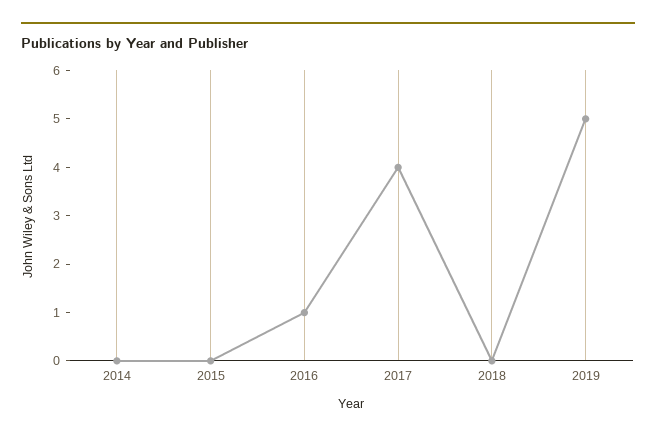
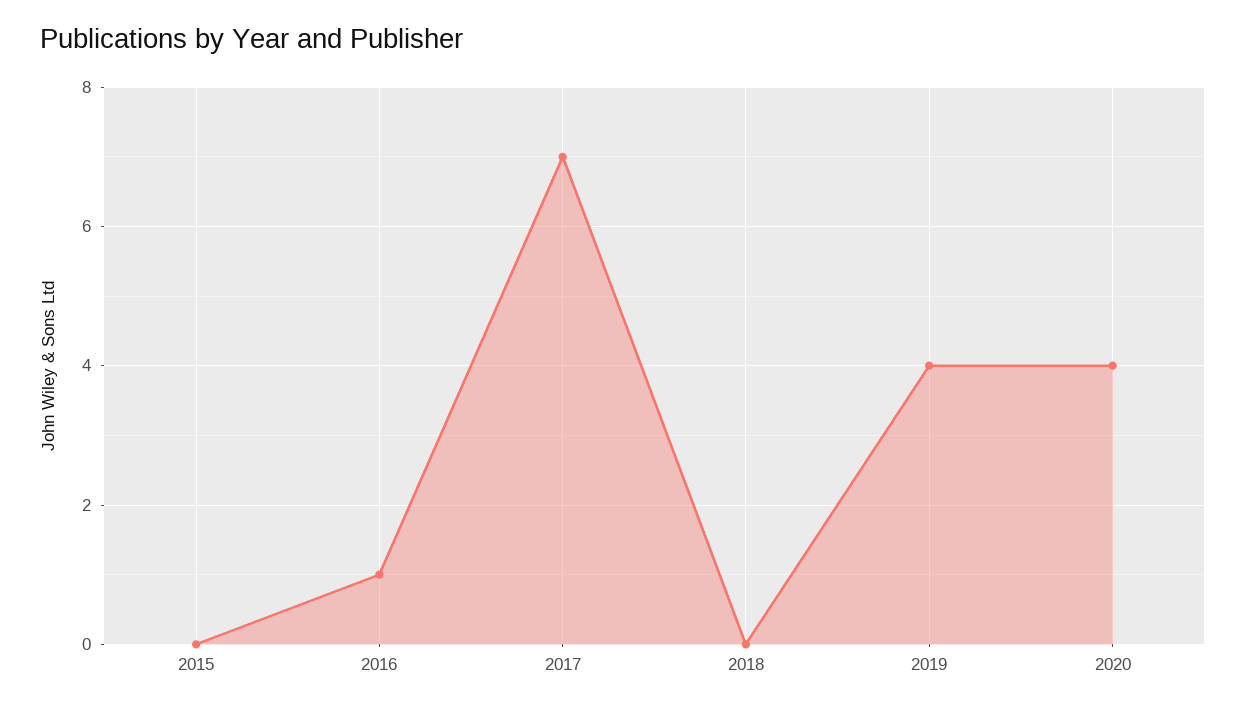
2014: 0 -> none
2017: 4 -> 7
2019: 5 -> 4
2020: none -> 4

